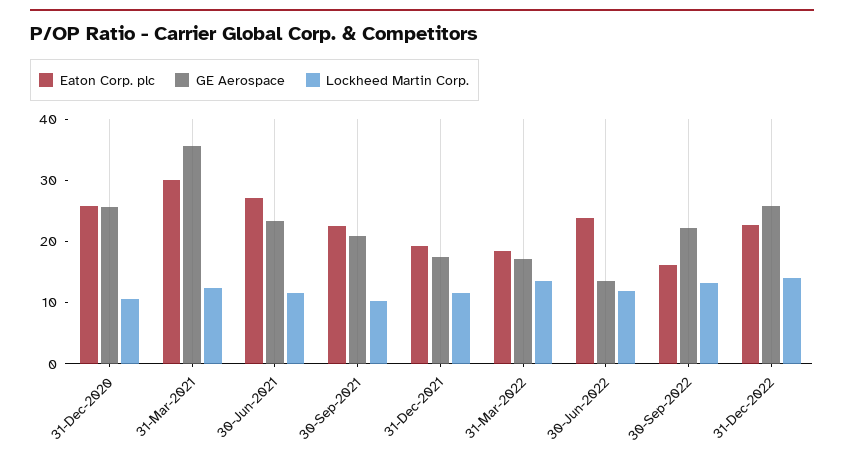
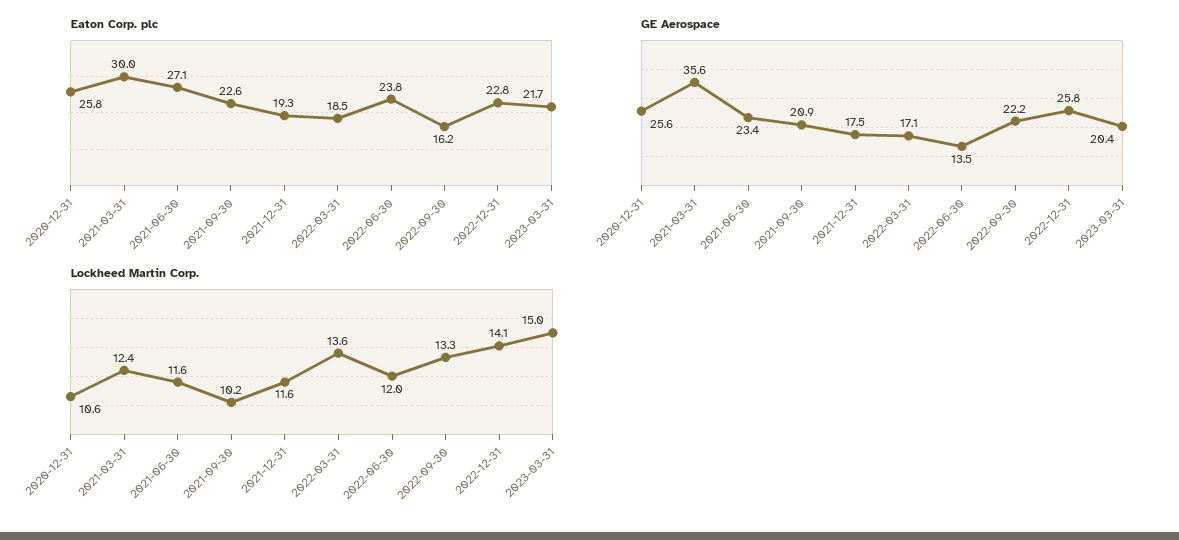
Eaton Corp. plc, 2023-03-31: none -> 21.7
GE Aerospace, 2023-03-31: none -> 20.4
Lockheed Martin Corp., 2023-03-31: none -> 15

